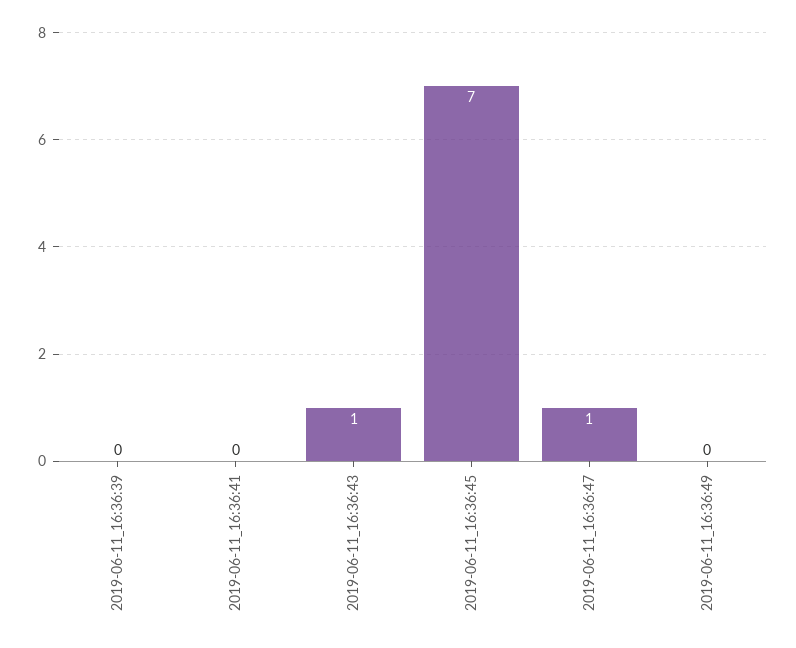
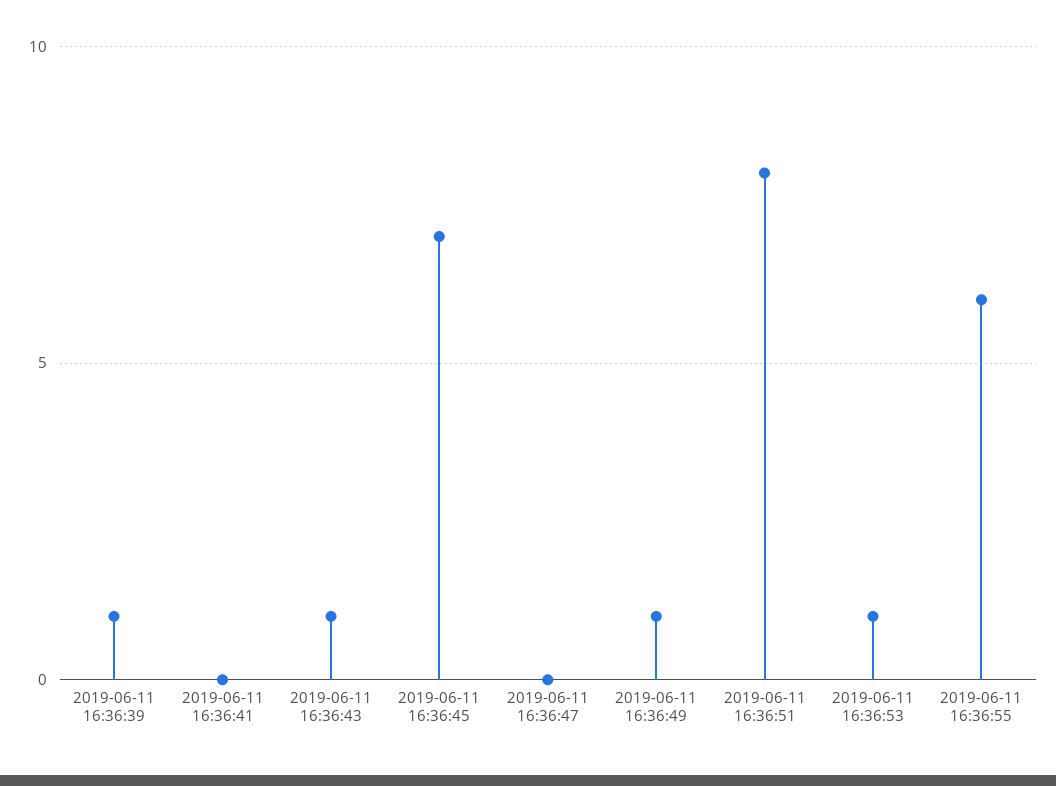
2019-06-11_16:36:39: 0 -> 1
2019-06-11_16:36:47: 1 -> 0
2019-06-11_16:36:49: 0 -> 1
2019-06-11 16:36:51: none -> 8
2019-06-11 16:36:53: none -> 1
2019-06-11 16:36:55: none -> 6

